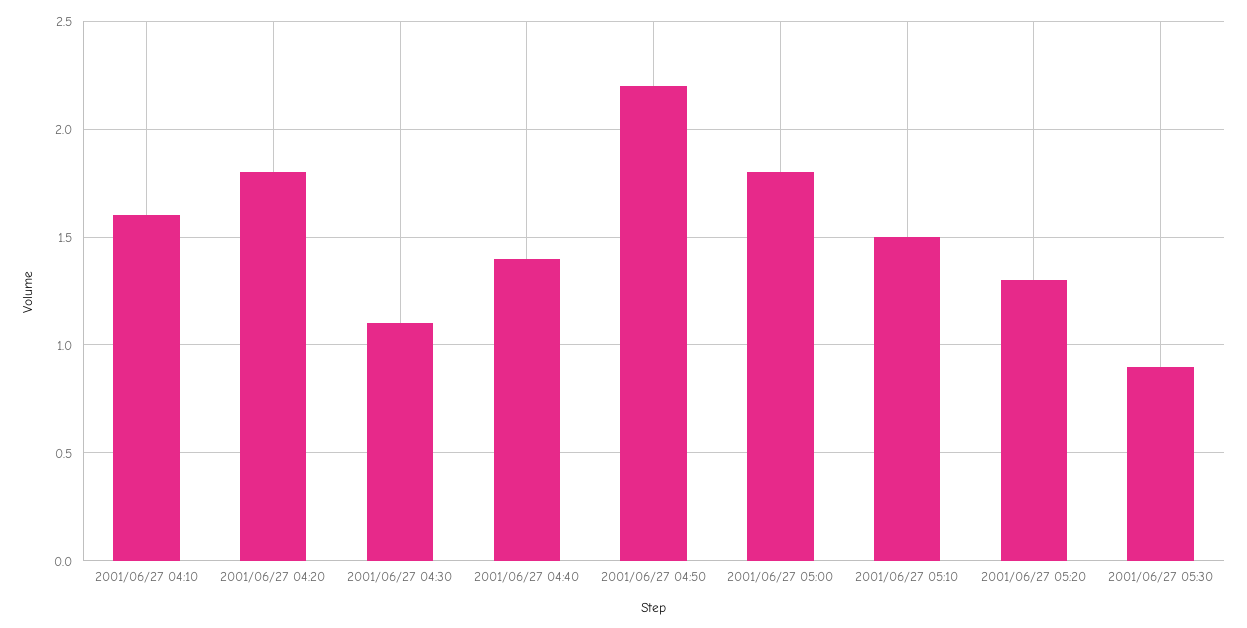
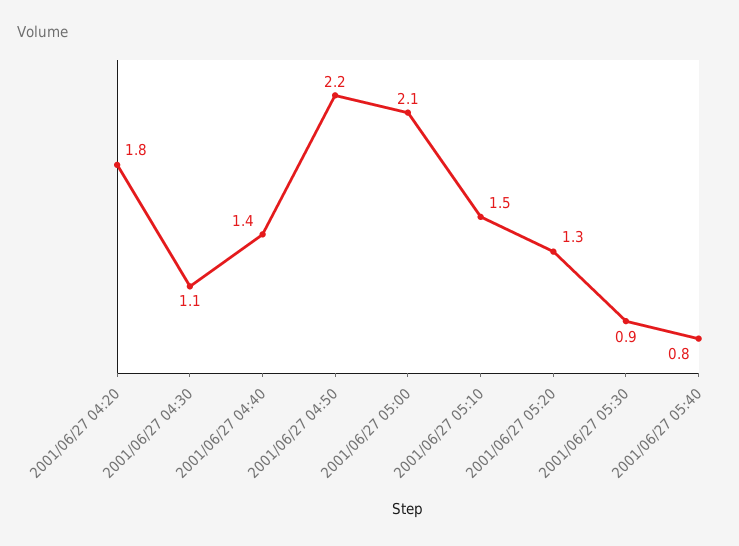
2001/06/27 04:10: 1.6 -> none
2001/06/27 05:00: 1.8 -> 2.1
2001/06/27 05:40: none -> 0.8

